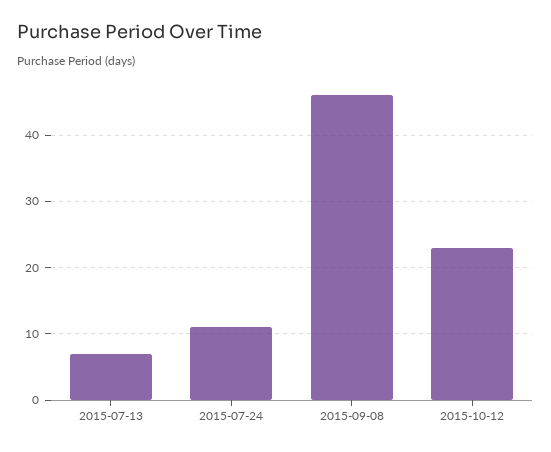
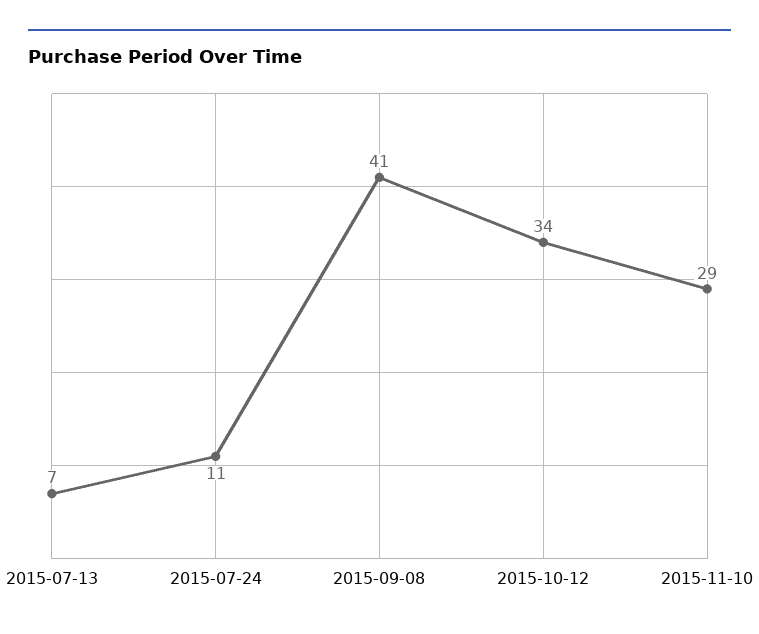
2015-09-08: 46 -> 41
2015-10-12: 23 -> 34
2015-11-10: none -> 29

